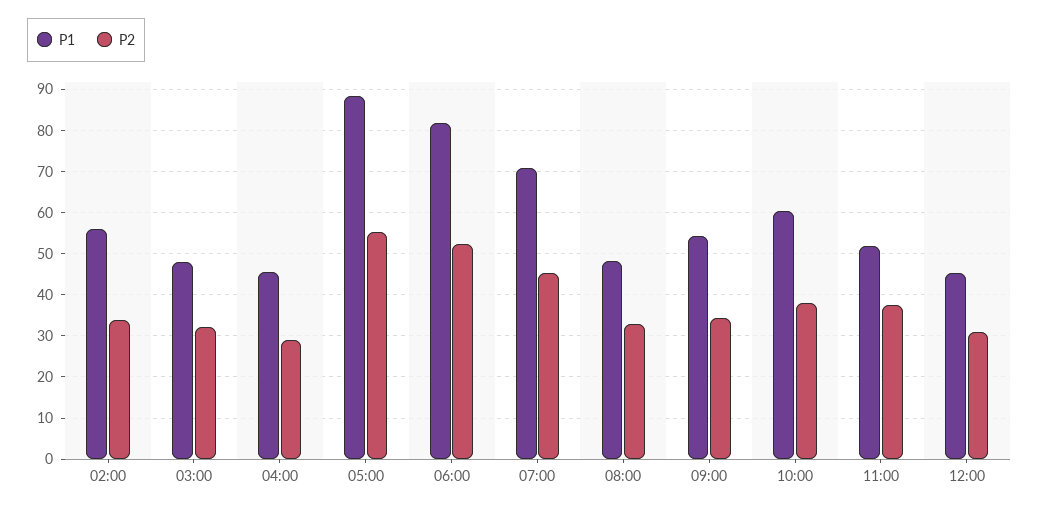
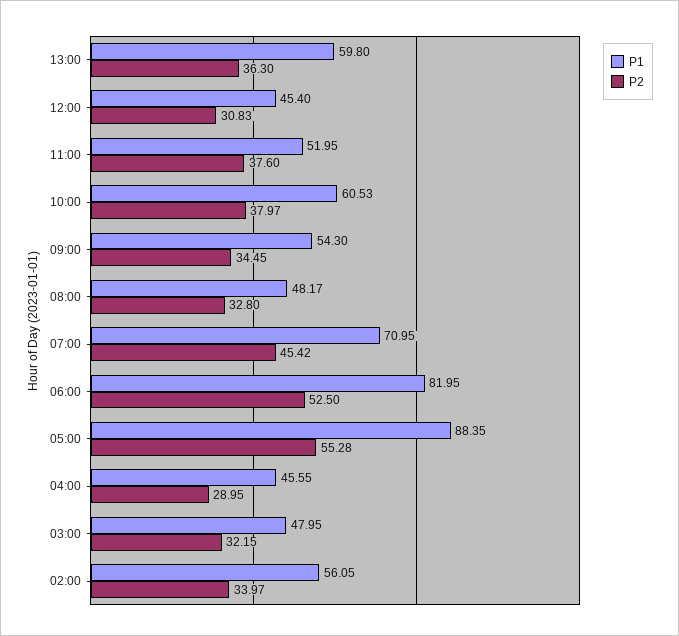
P1, 13:00: none -> 59.8
P2, 13:00: none -> 36.3

